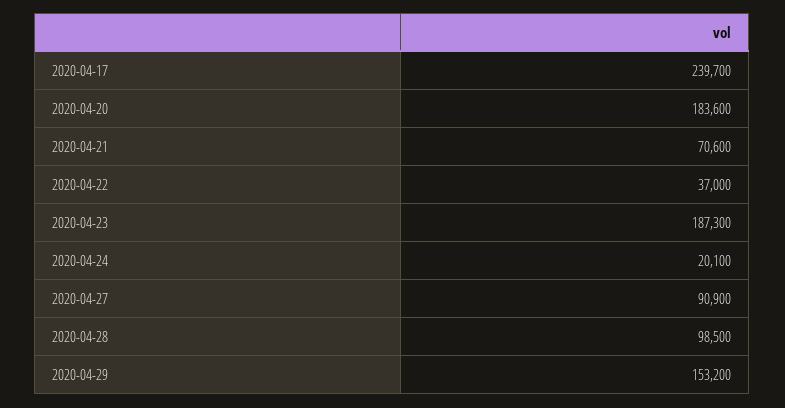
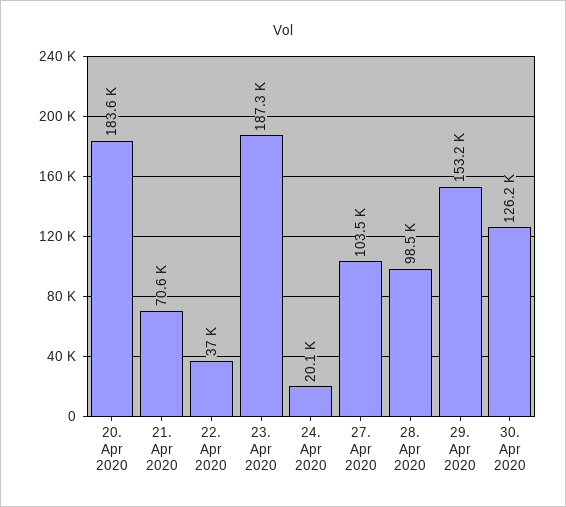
2020-04-17: 239700 -> none
2020-04-27: 90900 -> 103500
30. Apr 2020: none -> 126200

